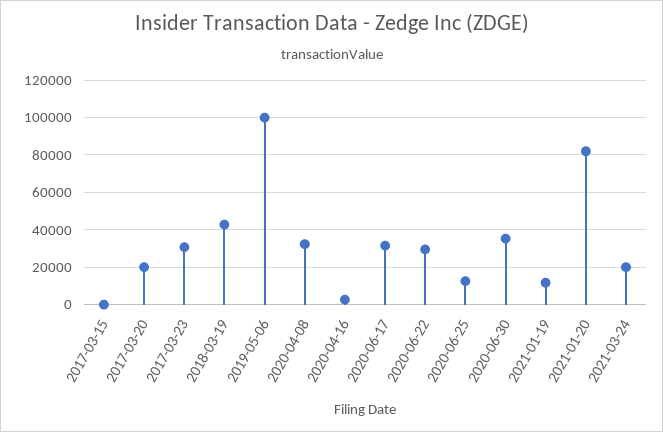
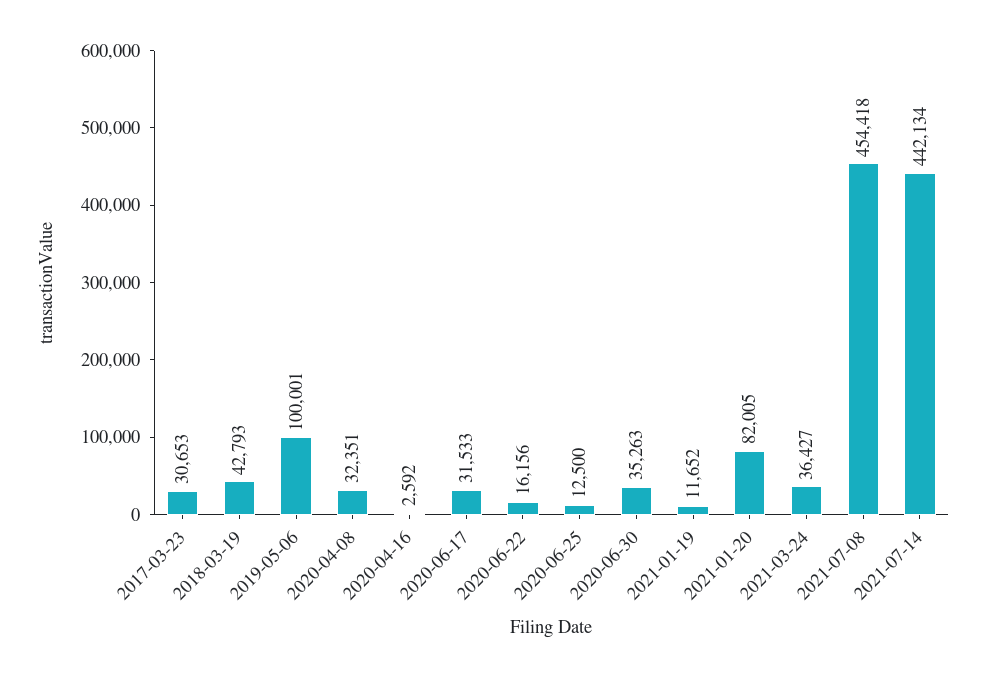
2017-03-15: 0 -> none
2017-03-20: 20000 -> none
2020-06-22: 30000 -> 16156
2021-03-24: 20000 -> 36427
2021-07-08: none -> 454418
2021-07-14: none -> 442134

